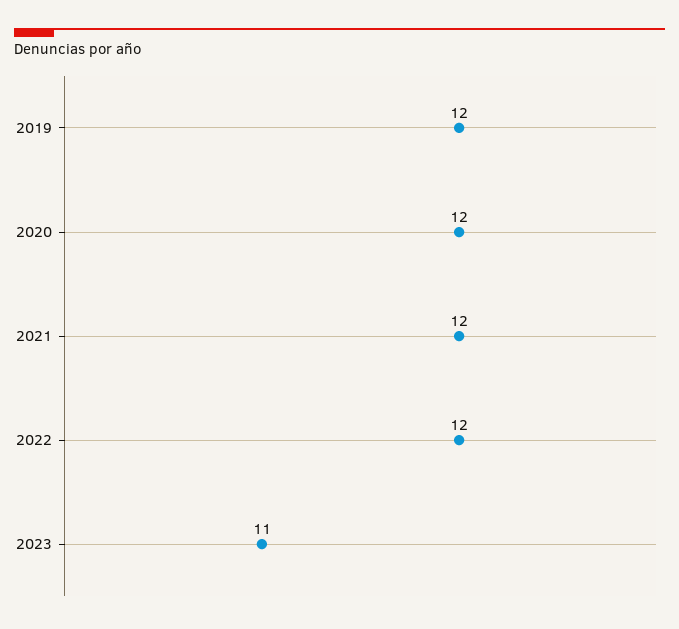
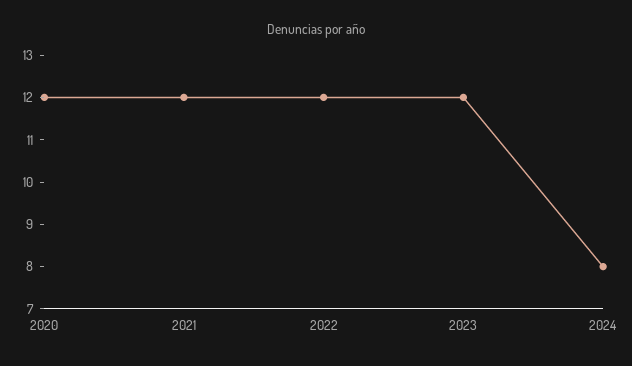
2019: 12 -> none
2023: 11 -> 12
2024: none -> 8

